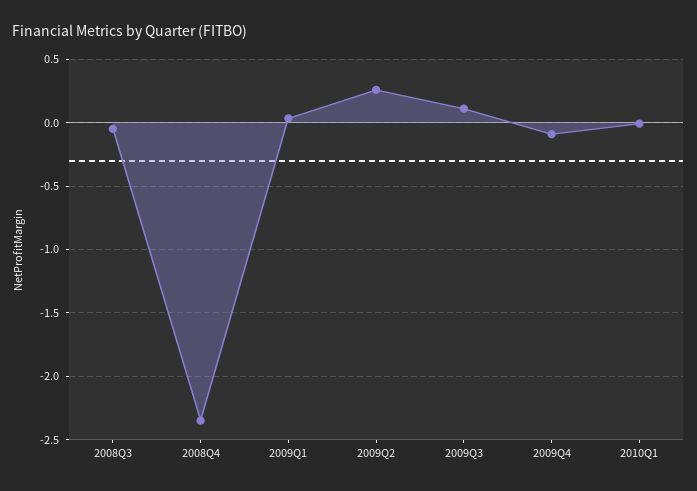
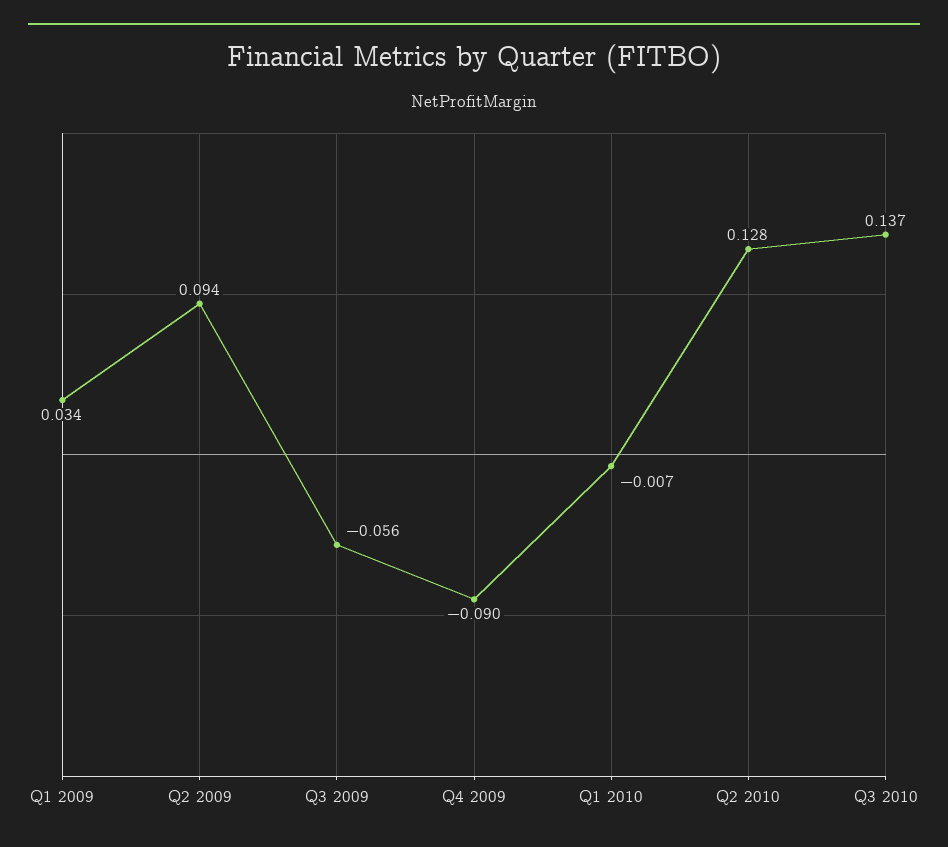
2008Q3: -0.05 -> none
2008Q4: -2.35 -> none
2009Q2: 0.25 -> 0.094
2009Q3: 0.1 -> -0.056
Q2 2010: none -> 0.128
Q3 2010: none -> 0.137

